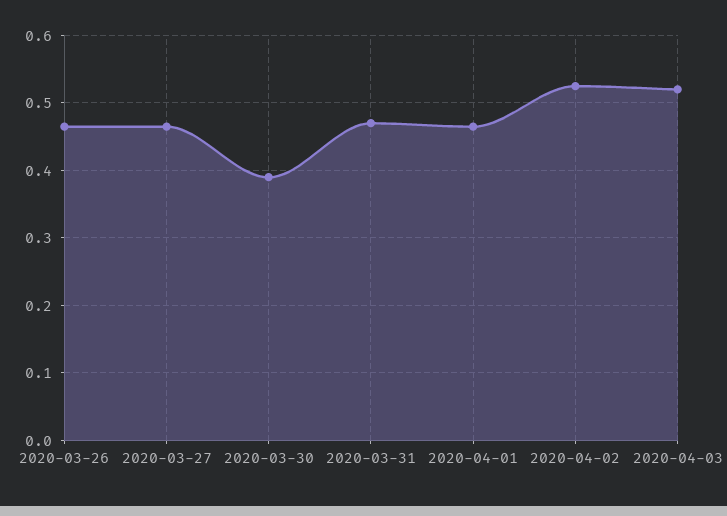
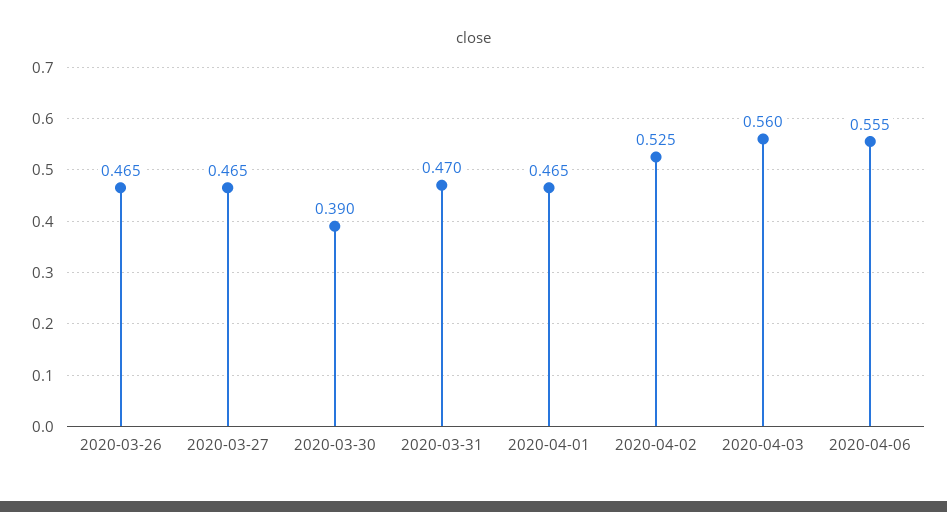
2020-04-03: 0.52 -> 0.56
2020-04-06: none -> 0.555

